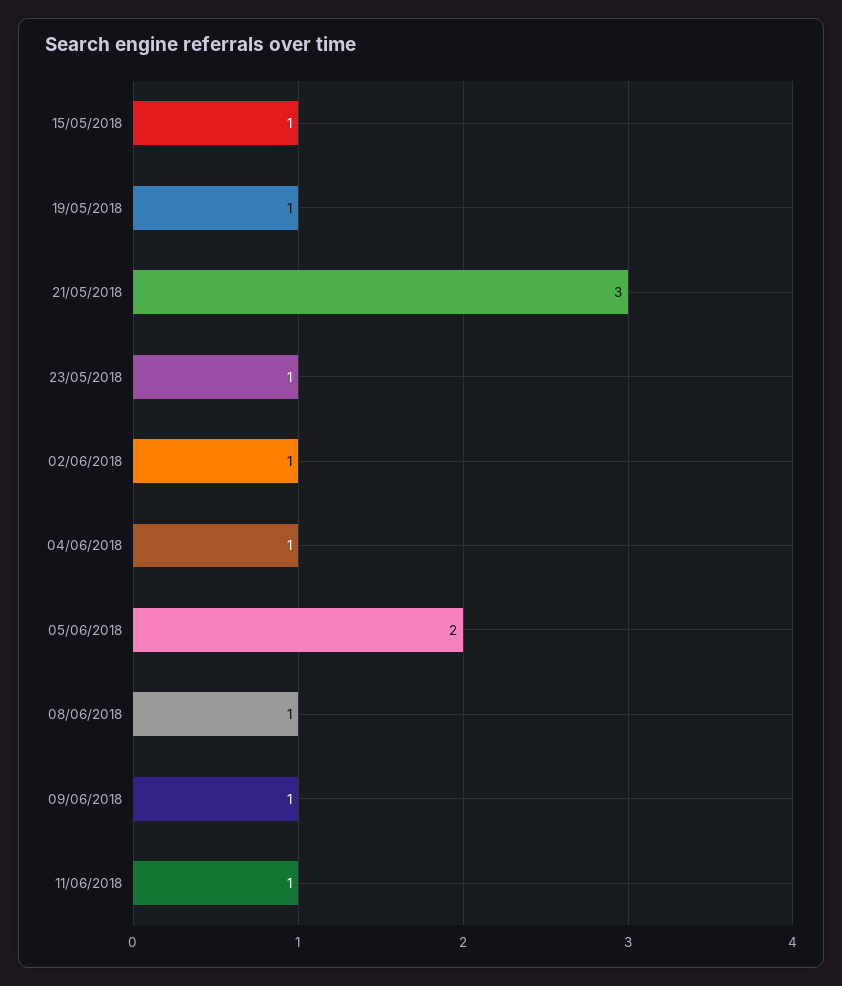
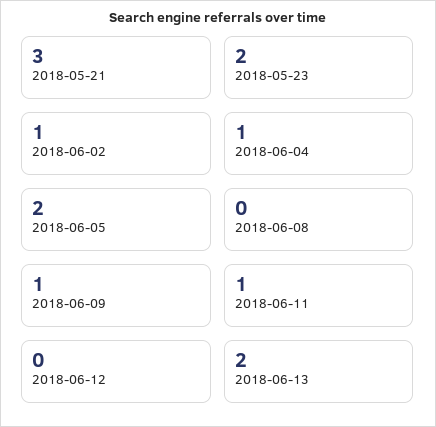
15/05/2018: 1 -> none
19/05/2018: 1 -> none
23/05/2018: 1 -> 2
08/06/2018: 1 -> 0
2018-06-12: none -> 0
2018-06-13: none -> 2

